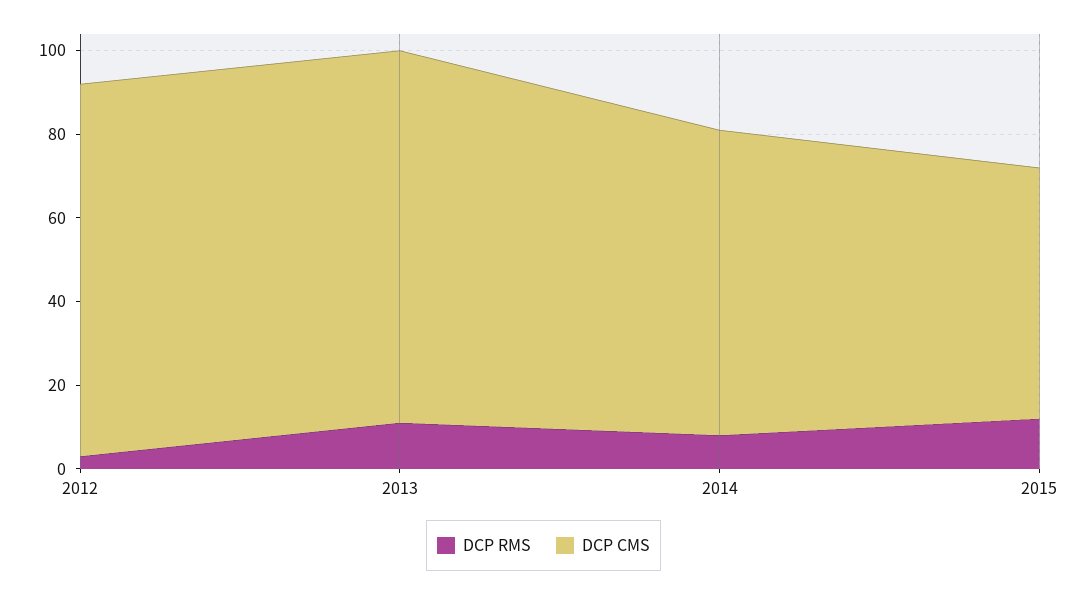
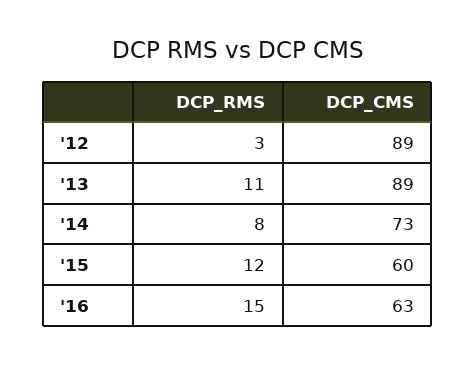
DCP RMS, '16: none -> 15
DCP CMS, '16: none -> 63

